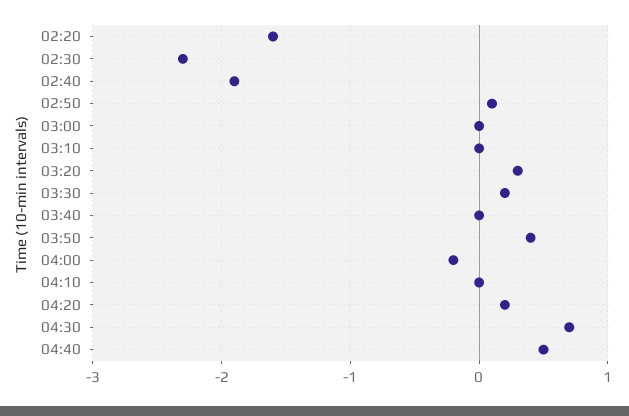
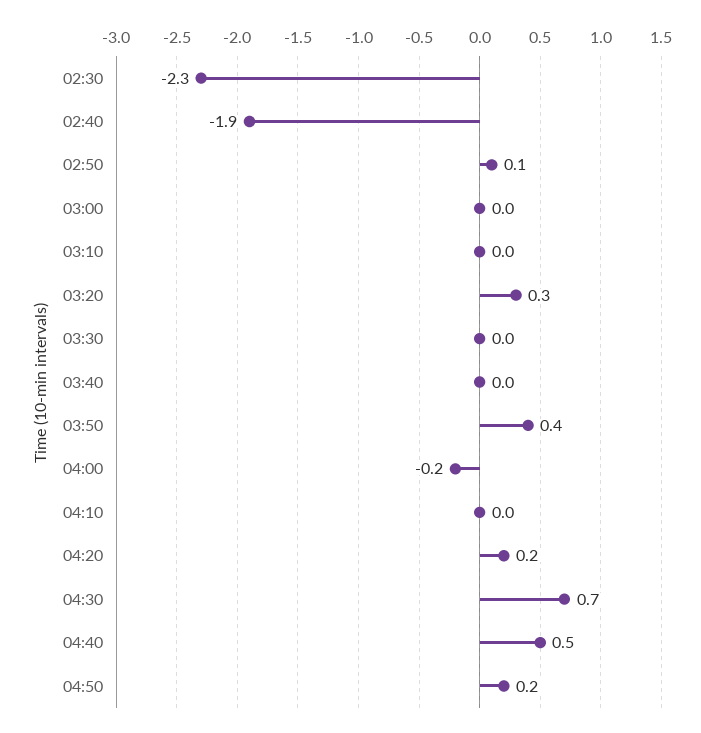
02:20: -1.6 -> none
03:30: 0.2 -> 0
04:50: none -> 0.2

